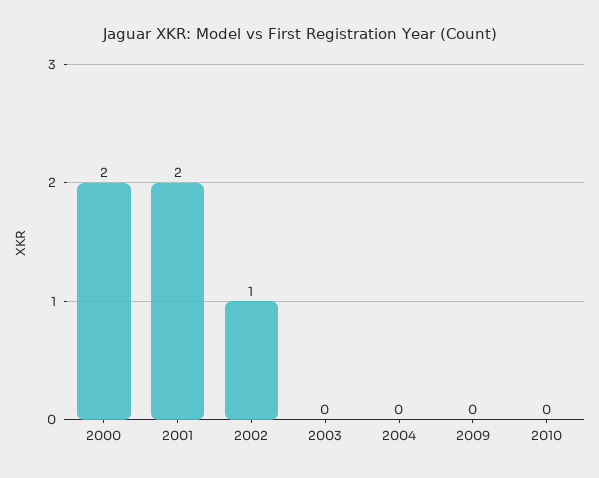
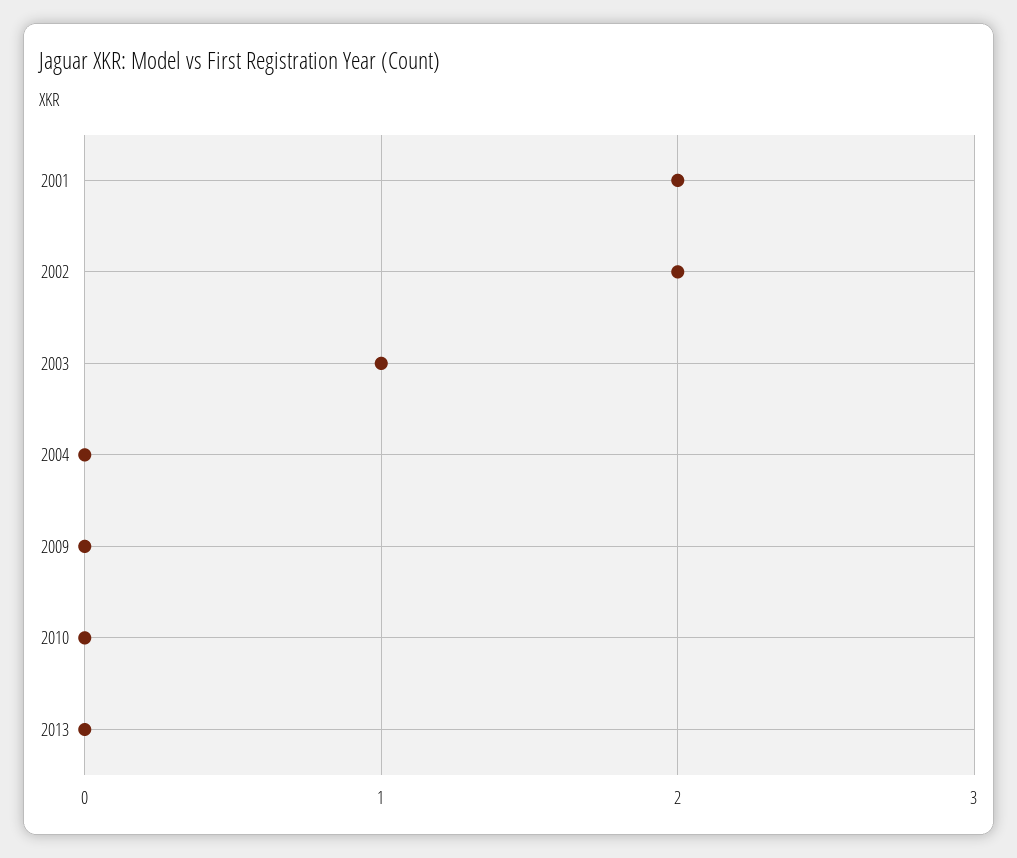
2000: 2 -> none
2002: 1 -> 2
2003: 0 -> 1
2013: none -> 0

